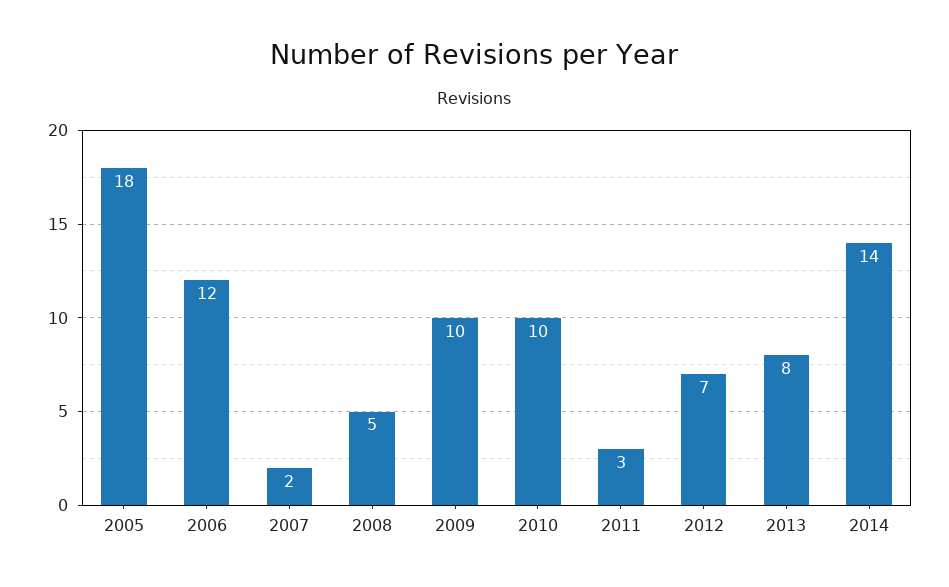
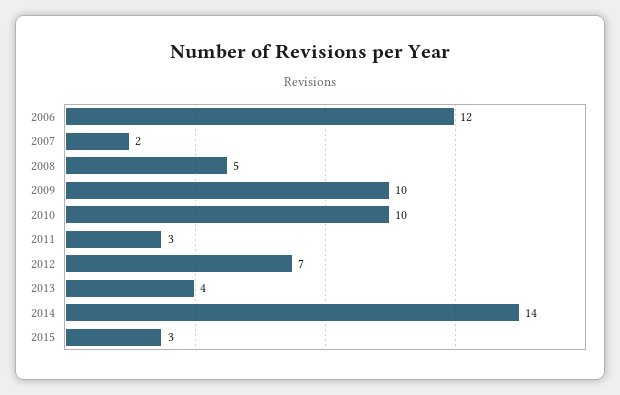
2005: 18 -> none
2013: 8 -> 4
2015: none -> 3

